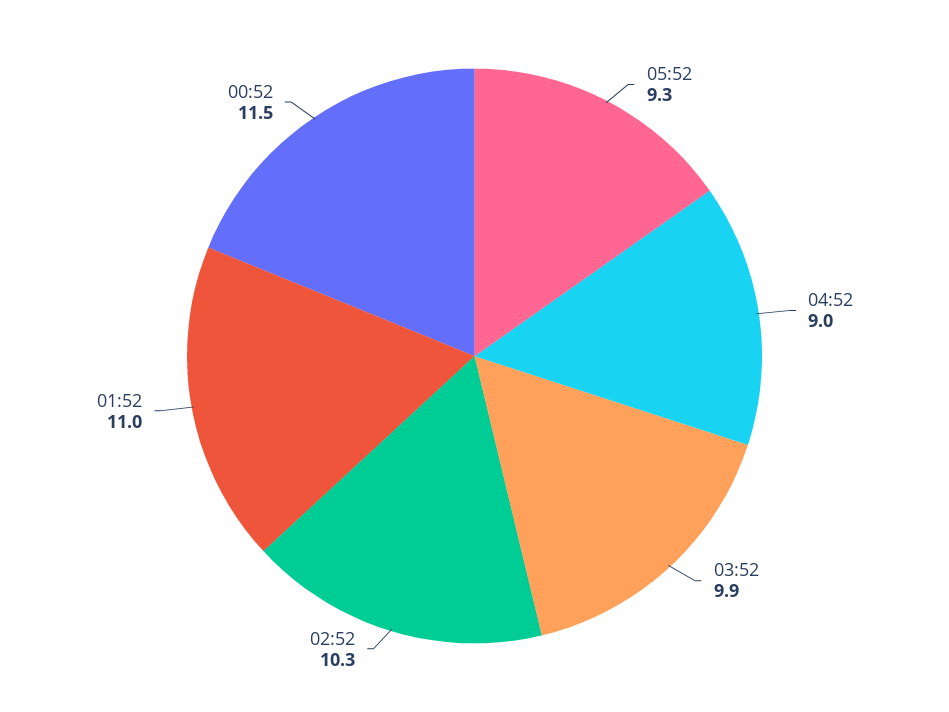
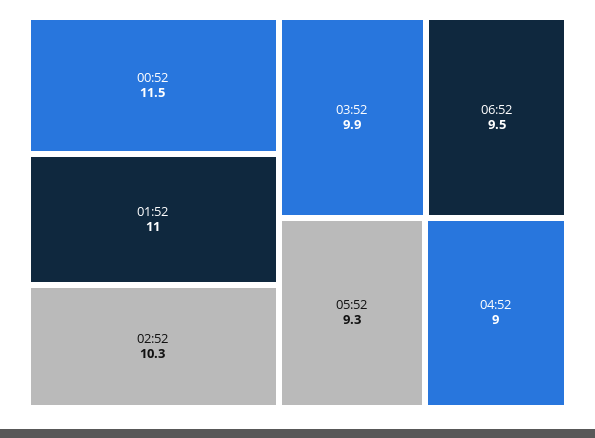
06:52: none -> 9.5

